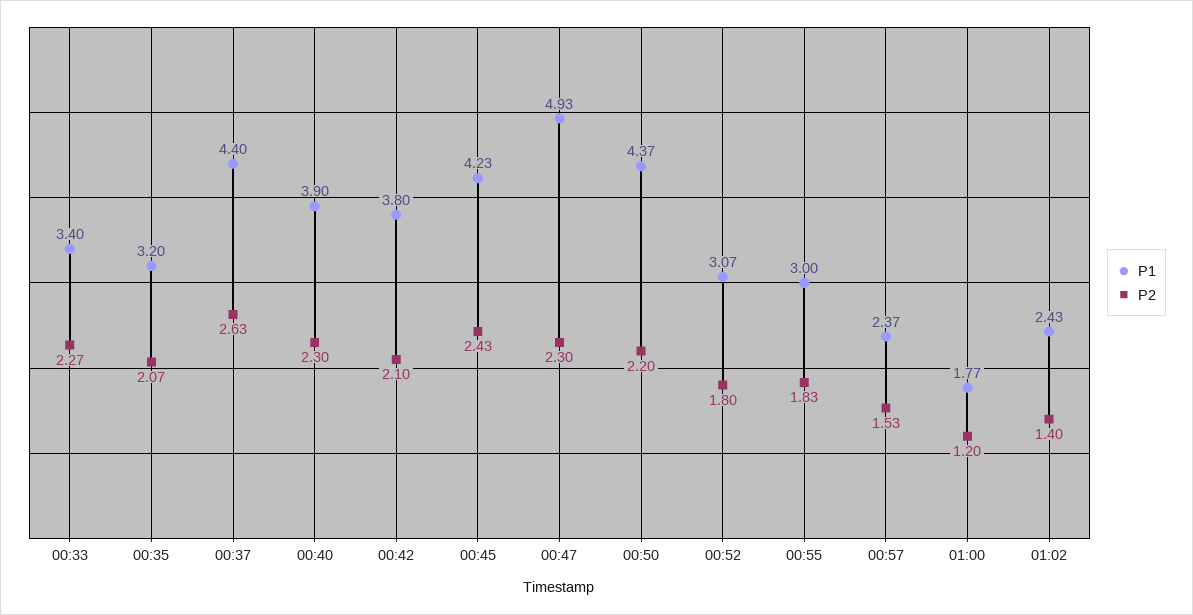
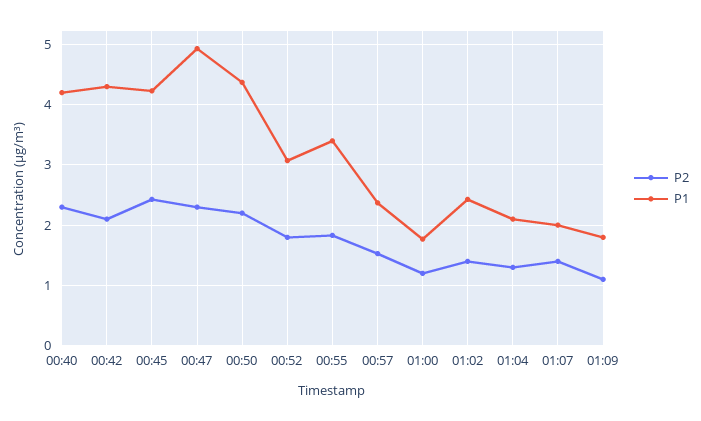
P1, 00:33: 3.4 -> none
P2, 00:33: 2.27 -> none
P1, 00:35: 3.2 -> none
P2, 00:35: 2.07 -> none
P1, 00:37: 4.4 -> none
P2, 00:37: 2.63 -> none
P1, 00:40: 3.9 -> 4.2
P1, 00:42: 3.8 -> 4.3
P1, 00:55: 3 -> 3.4
P2, 01:04: none -> 1.3
P1, 01:04: none -> 2.1
P2, 01:07: none -> 1.4
P1, 01:07: none -> 2
P2, 01:09: none -> 1.1
P1, 01:09: none -> 1.8

